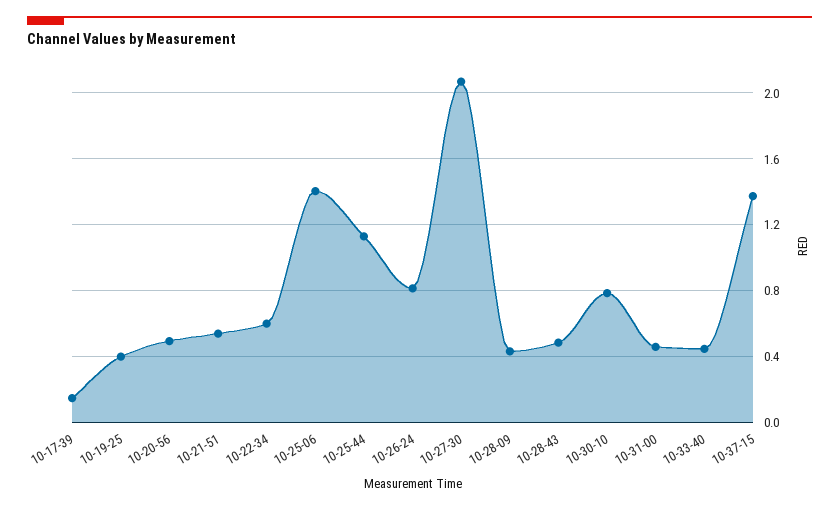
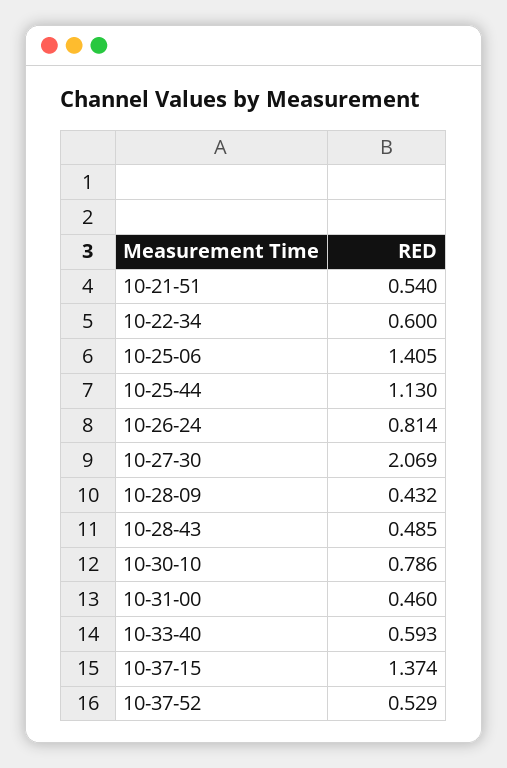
10-17-39: 0.15 -> none
10-19-25: 0.4 -> none
10-20-56: 0.5 -> none
10-33-40: 0.45 -> 0.593
10-37-52: none -> 0.529

